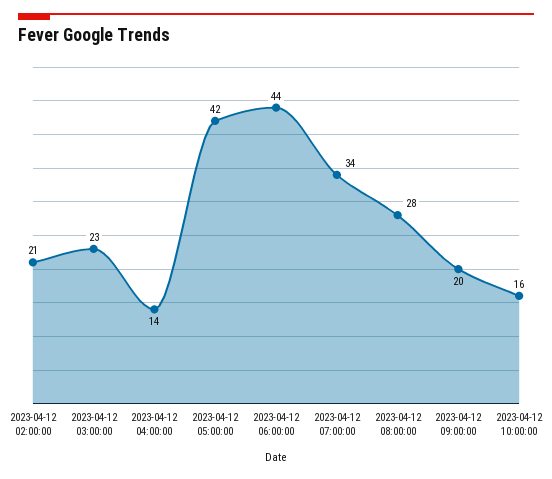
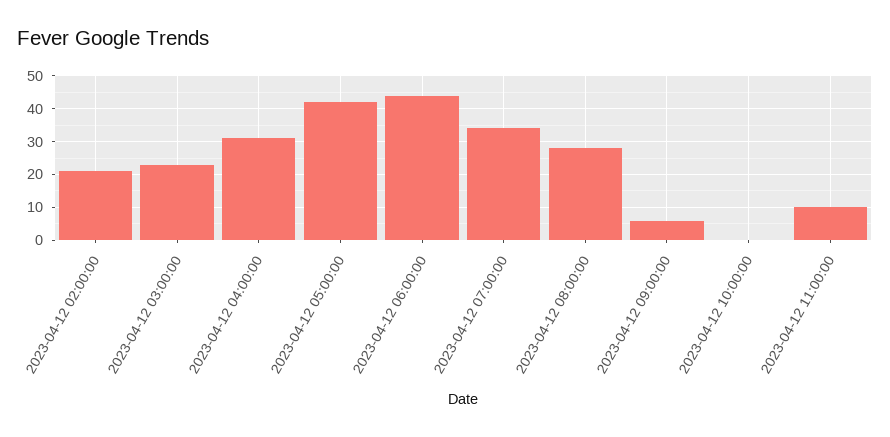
2023-04-12 04:00:00: 14 -> 30
2023-04-12 09:00:00: 20 -> 5
2023-04-12 10:00:00: 16 -> 0
2023-04-12 11:00:00: none -> 10

